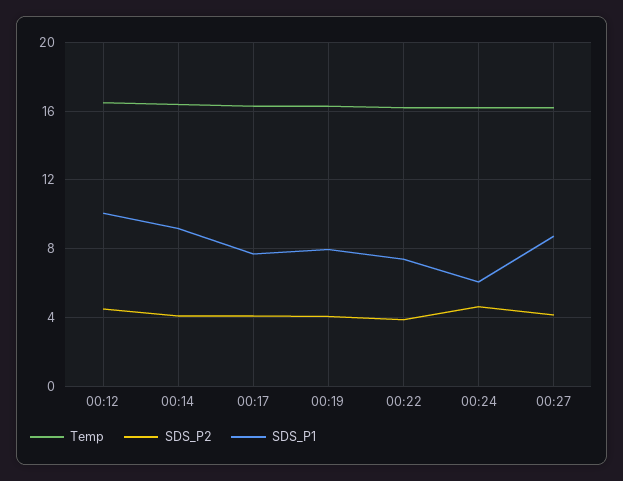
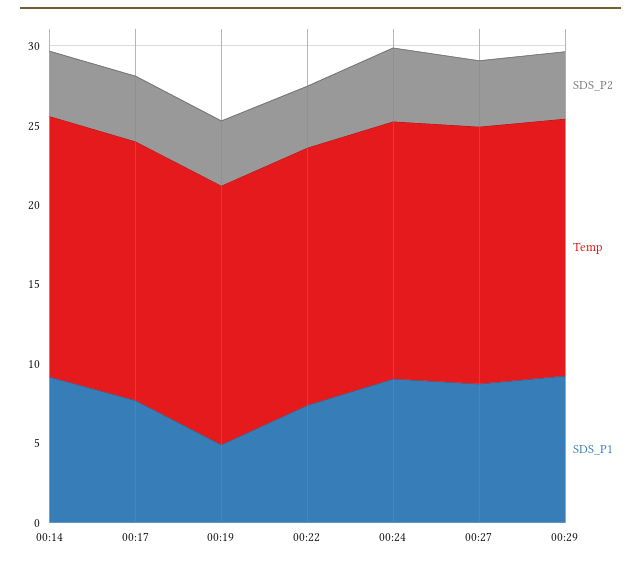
Temp, 00:12: 16.5 -> none
SDS_P2, 00:12: 4.5 -> none
SDS_P1, 00:12: 10 -> none
SDS_P1, 00:19: 8 -> 5
SDS_P1, 00:24: 6 -> 9
SDS_P2, 00:29: none -> 4
Temp, 00:29: none -> 16
SDS_P1, 00:29: none -> 9

